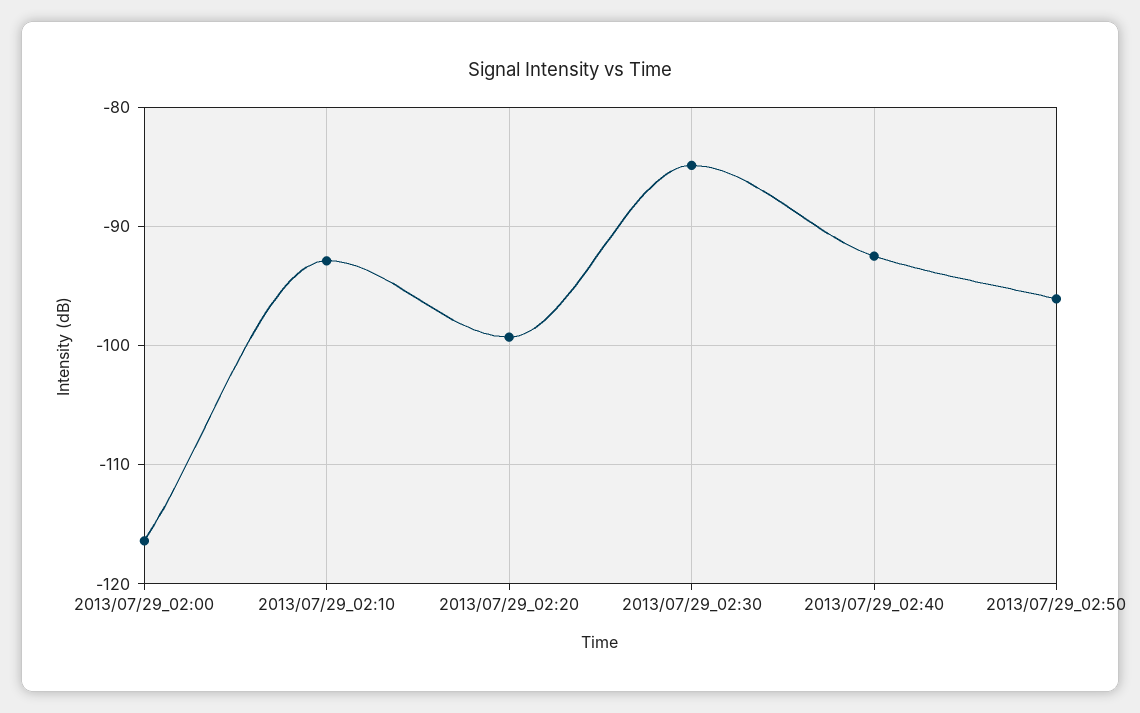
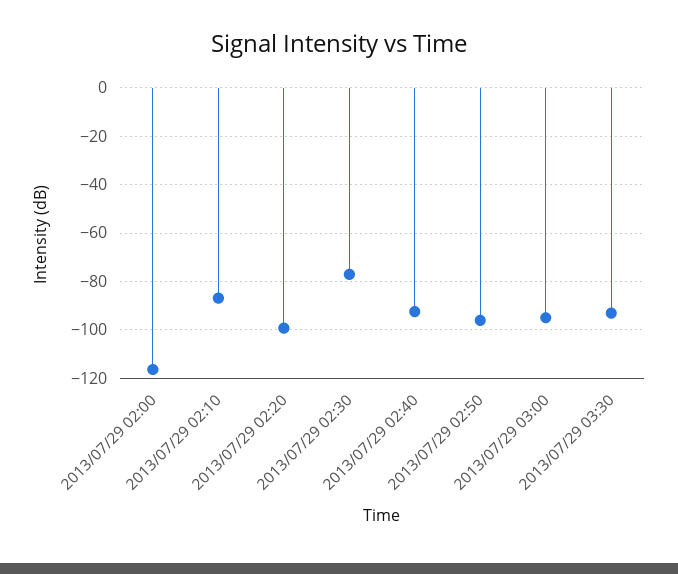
2013/07/29_02:10: -93 -> -87.5
2013/07/29_02:30: -85 -> -77.5
2013/07/29 03:00: none -> -95
2013/07/29 03:30: none -> -92.5

